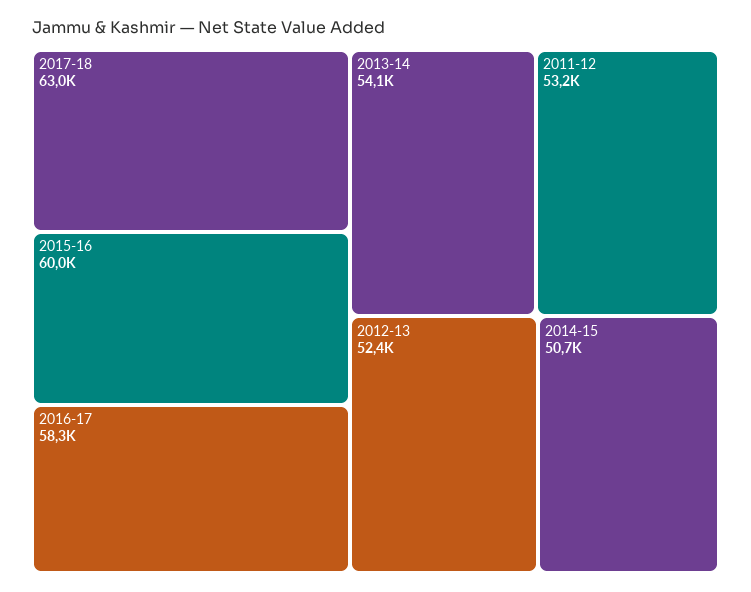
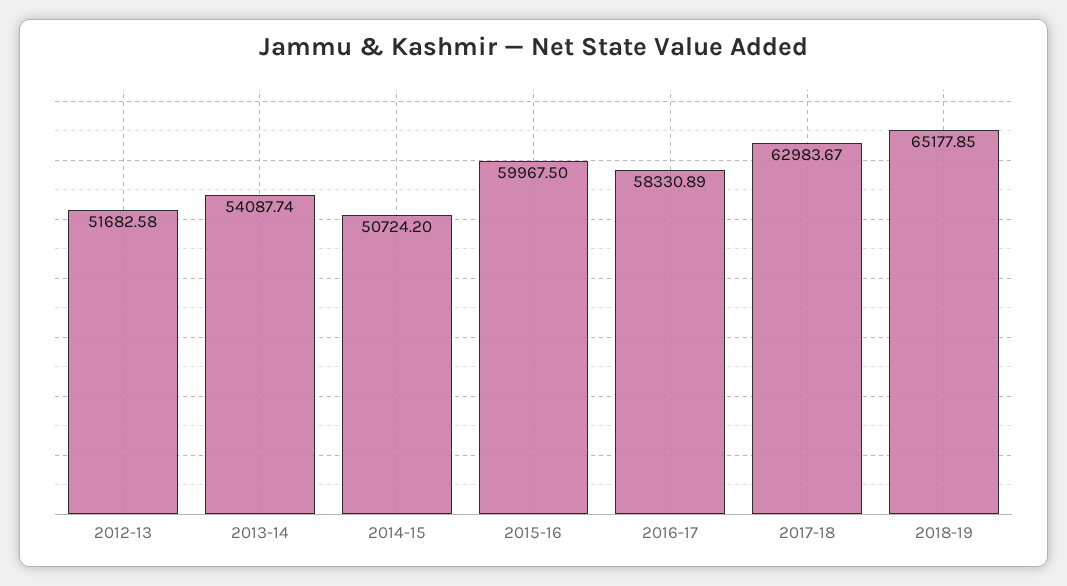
2011-12: 53200 -> none
2012-13: 52400 -> 51682.58
2018-19: none -> 65177.85

